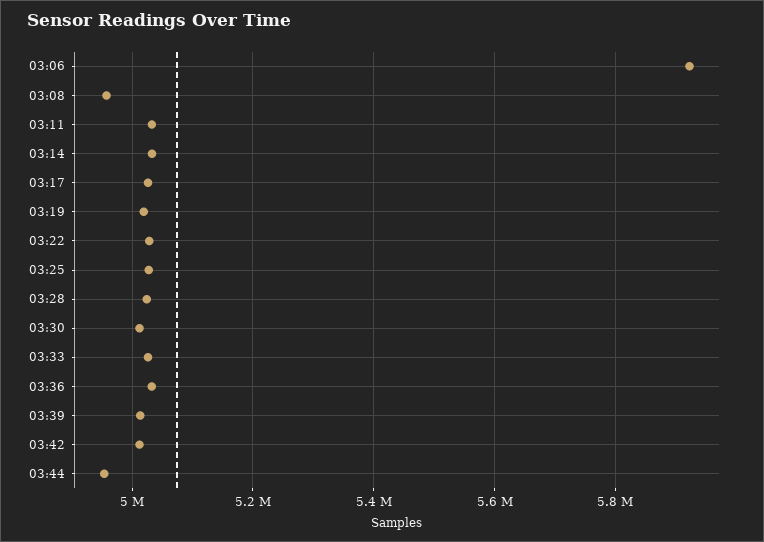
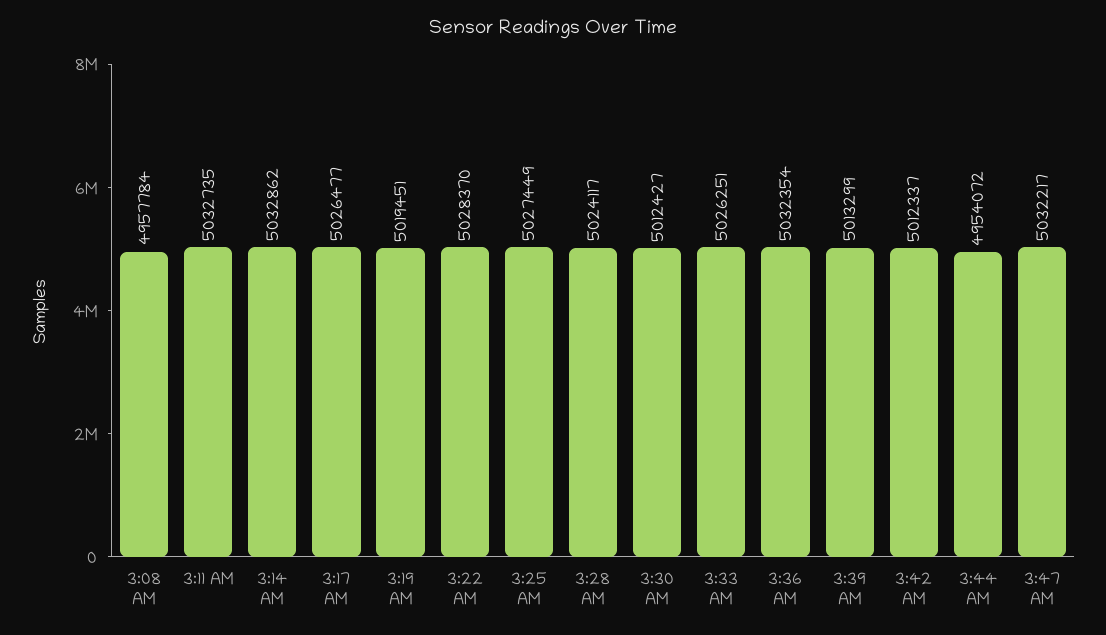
03:06: 5920000 -> none
3:47 AM: none -> 5032217

